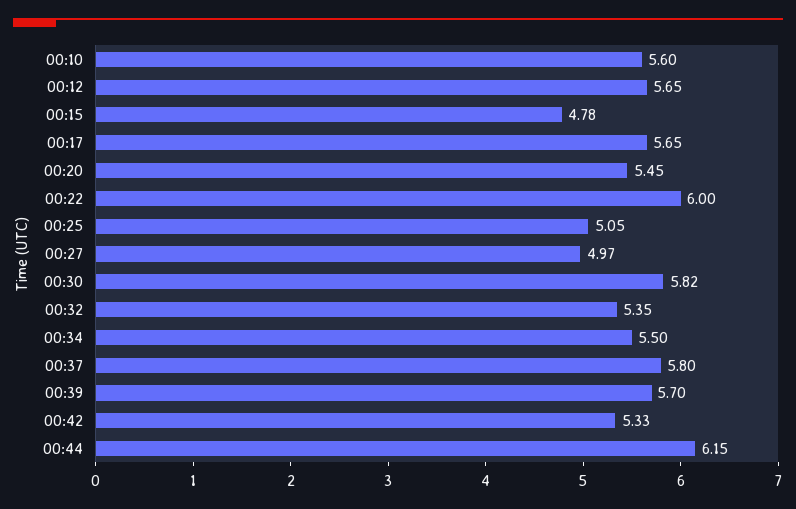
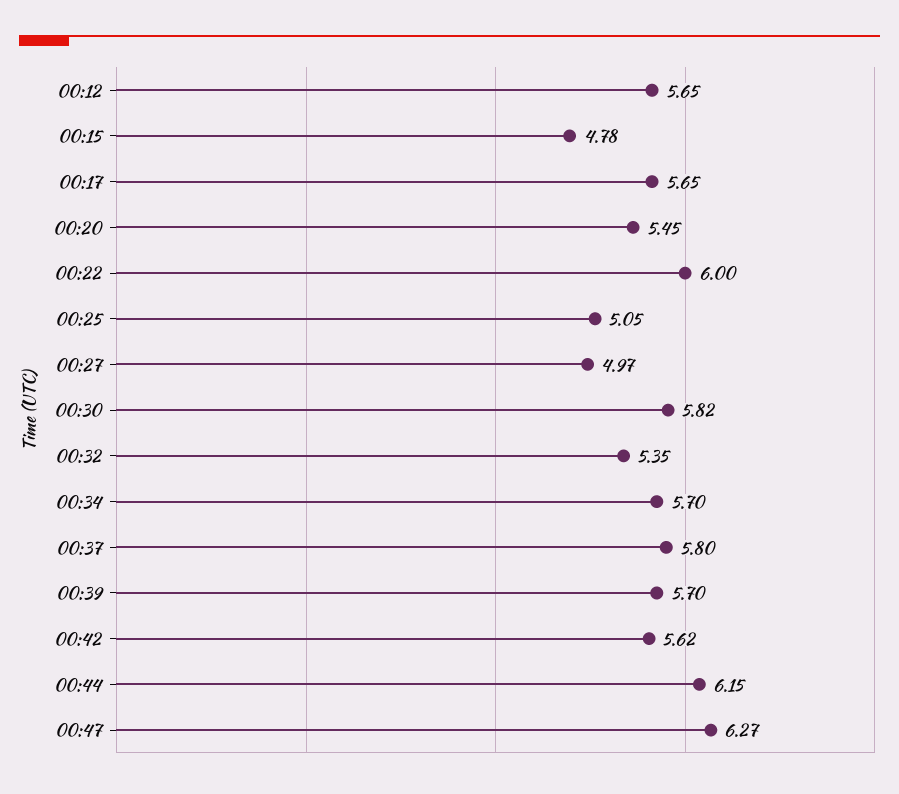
00:10: 5.6 -> none
00:34: 5.5 -> 5.7
00:42: 5.33 -> 5.62
00:47: none -> 6.27

